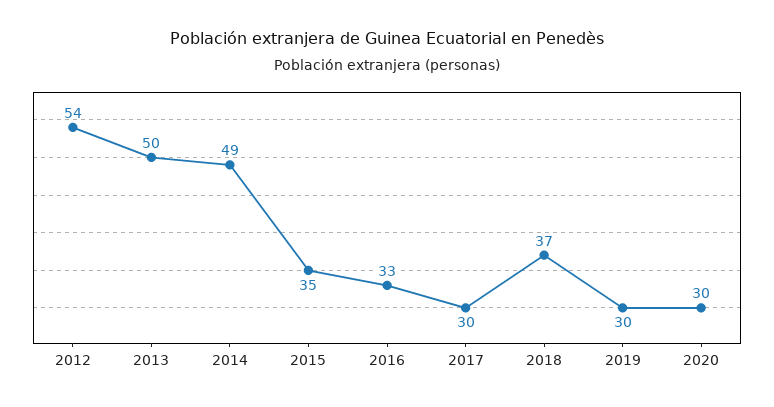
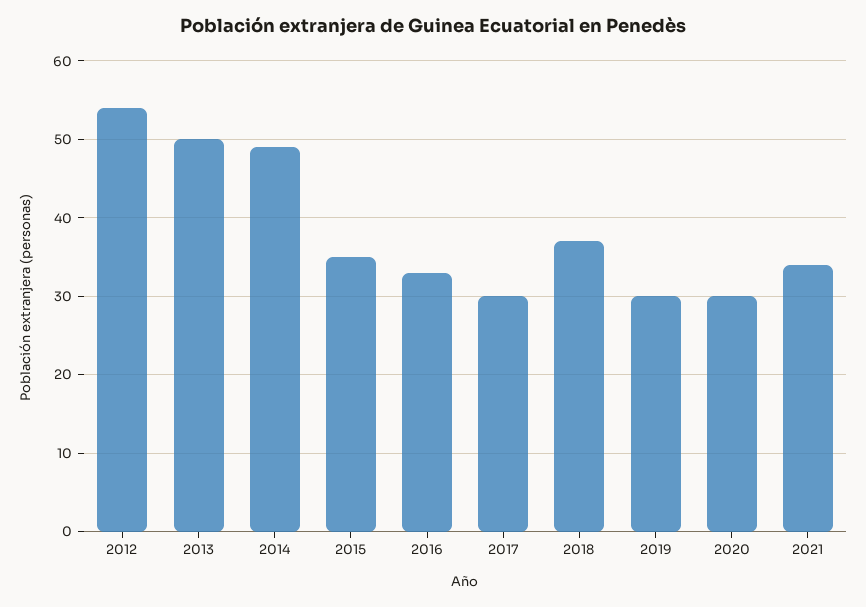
2021: none -> 34

